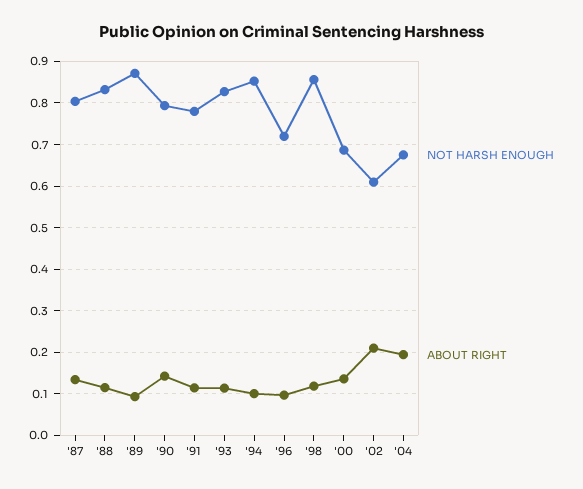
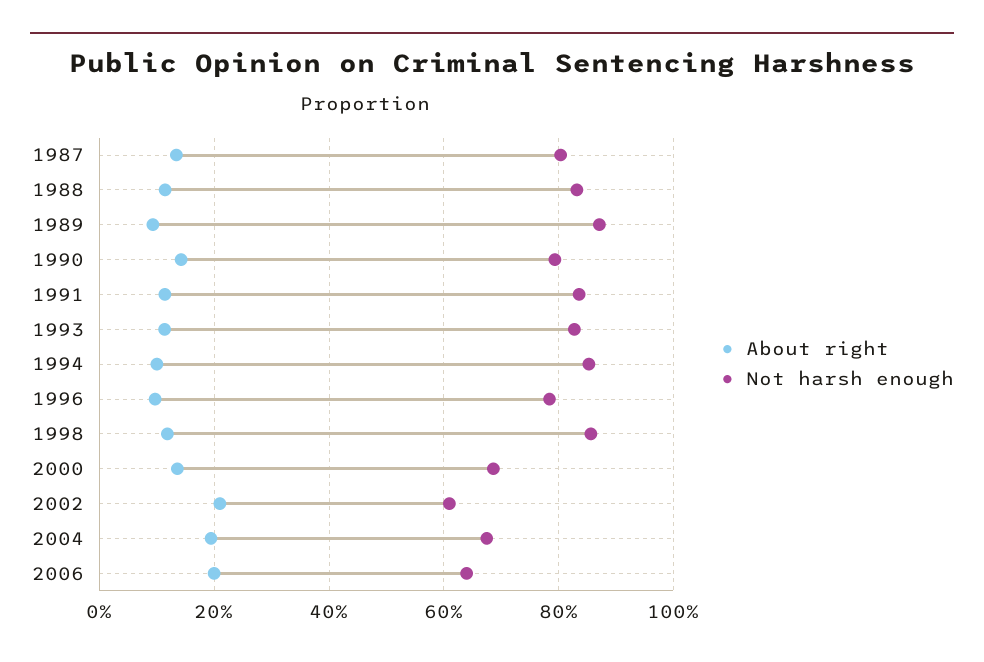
NOT HARSH ENOUGH, '91: 0.78 -> 0.84
NOT HARSH ENOUGH, '96: 0.72 -> 0.78
ABOUT RIGHT, 2006: none -> 0.2
NOT HARSH ENOUGH, 2006: none -> 0.64

